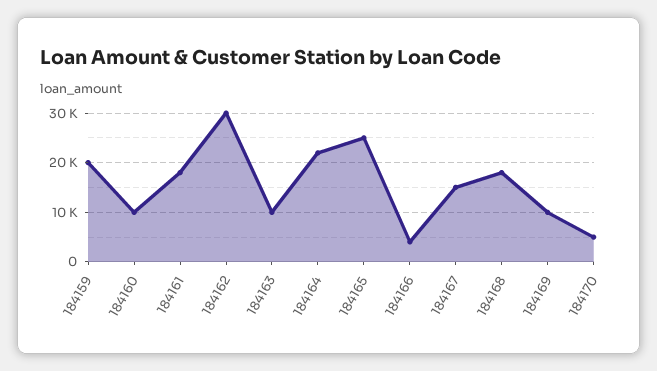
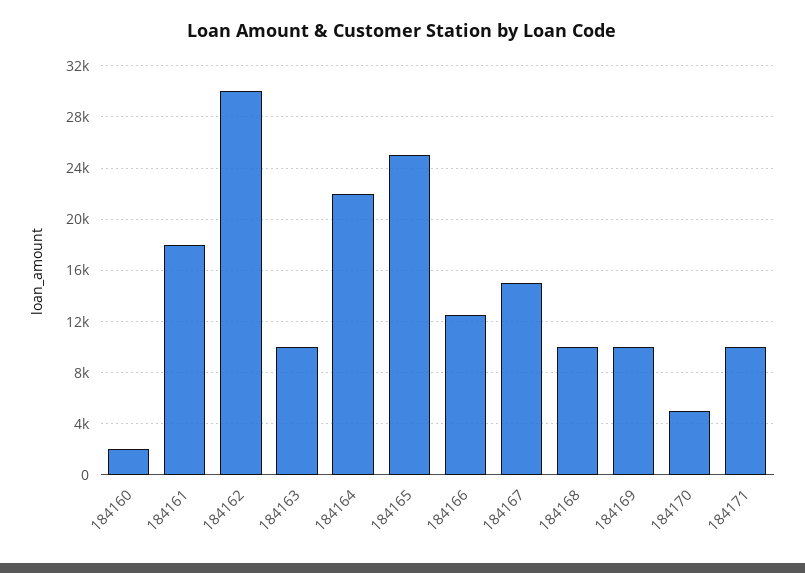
184159: 20000 -> none
184160: 10000 -> 2000
184166: 4000 -> 12500
184168: 18000 -> 10000
184171: none -> 10000

